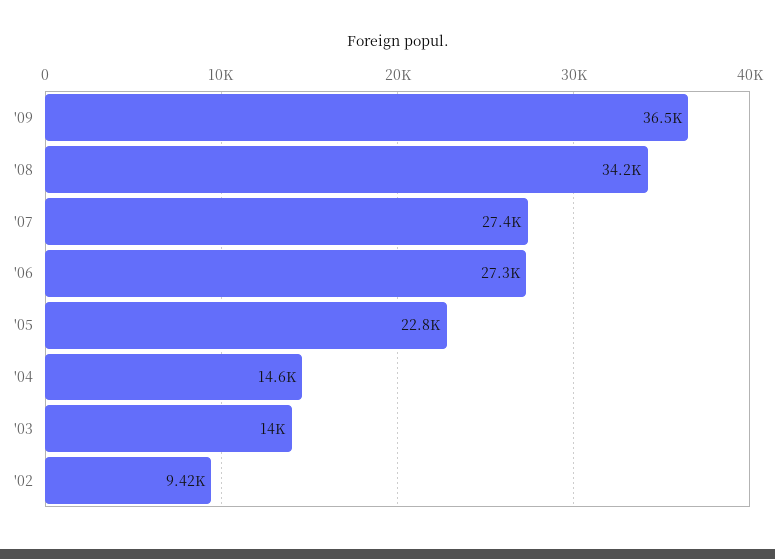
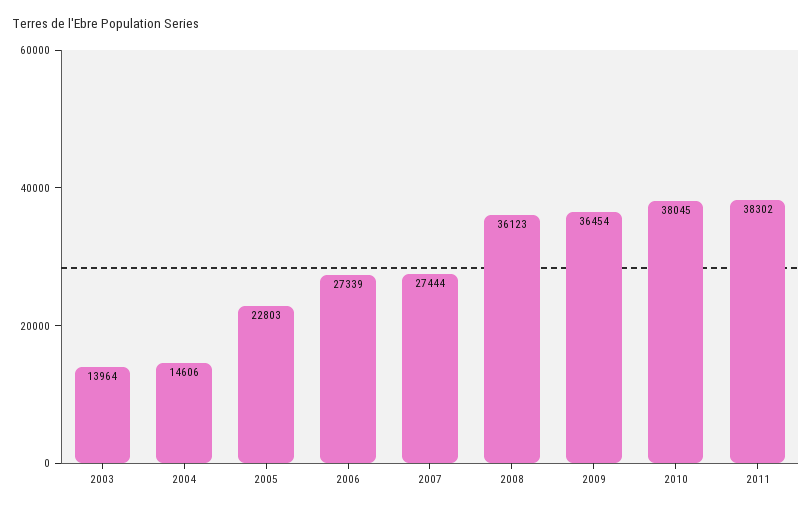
'08: 34200 -> 36123
'02: 9420 -> none
2010: none -> 38045
2011: none -> 38302

